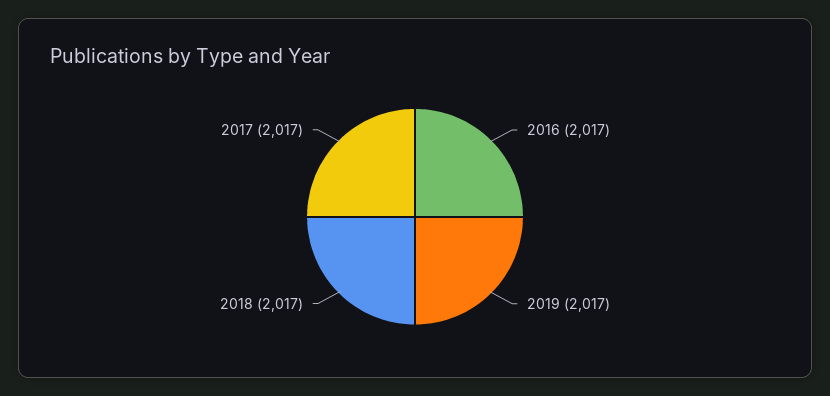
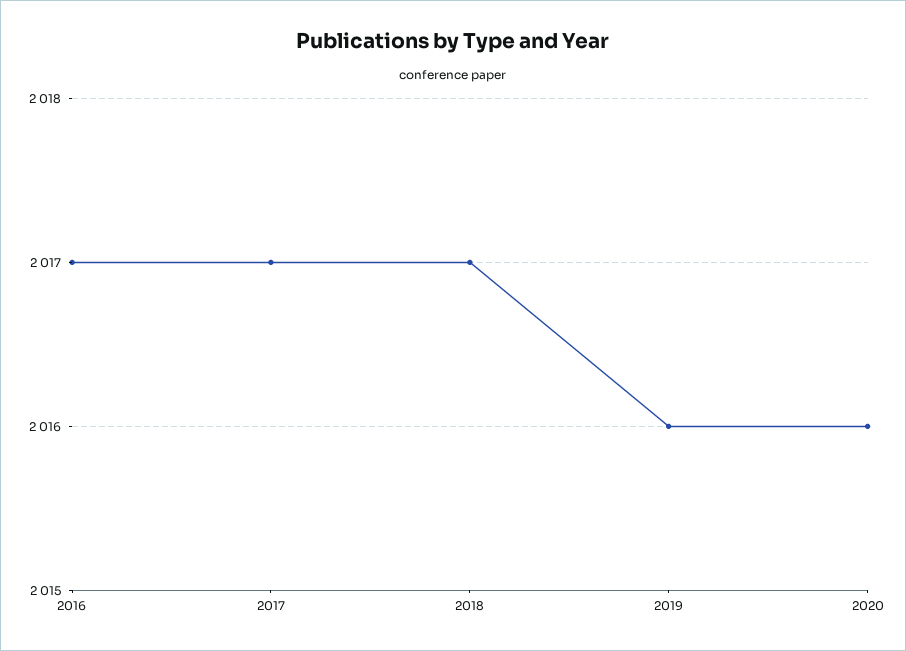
2019: 2017 -> 2016
2020: none -> 2016

